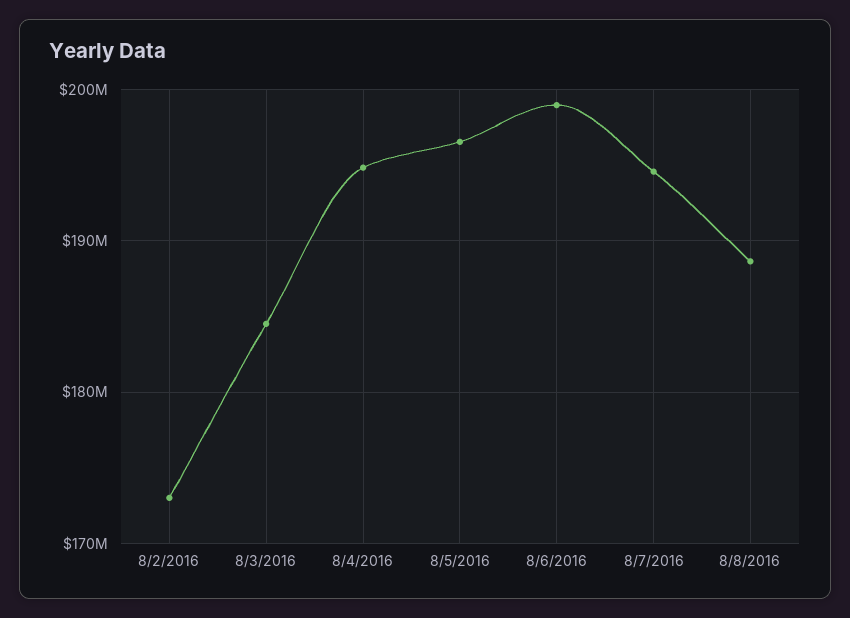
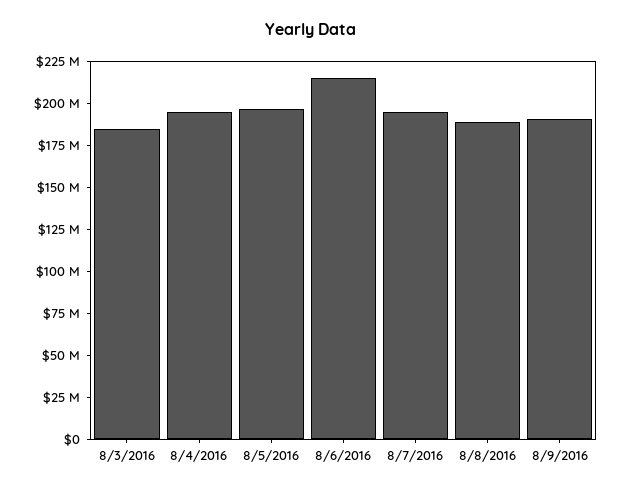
8/2/2016: 173000000 -> none
8/6/2016: 199000000 -> 215000000
8/9/2016: none -> 190000000

